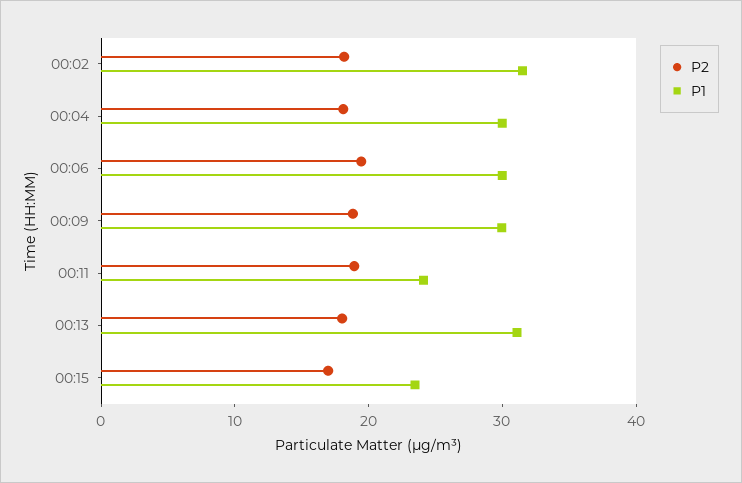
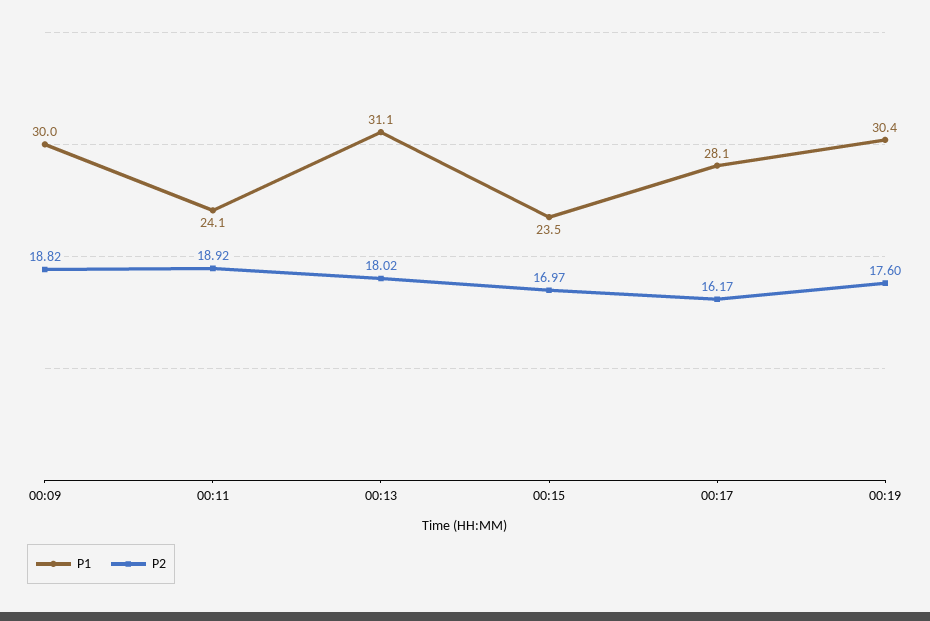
P2, 00:02: 18 -> none
P1, 00:02: 32 -> none
P2, 00:04: 18 -> none
P1, 00:04: 30 -> none
P2, 00:06: 20 -> none
P1, 00:06: 30 -> none
P1, 00:17: none -> 28.1
P2, 00:17: none -> 16.17
P1, 00:19: none -> 30.4
P2, 00:19: none -> 17.6

